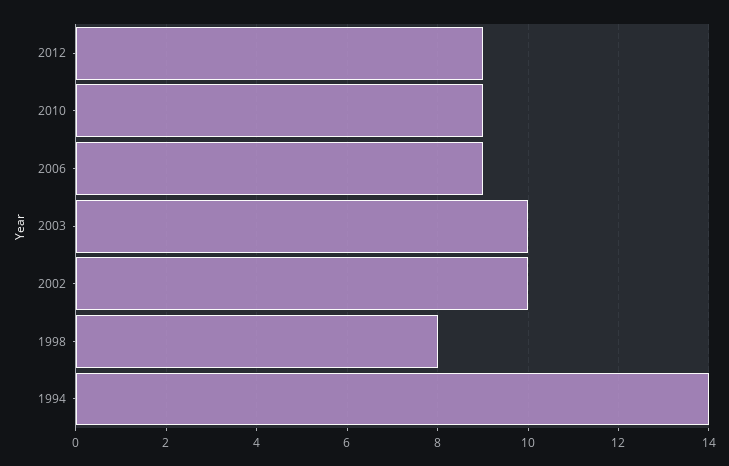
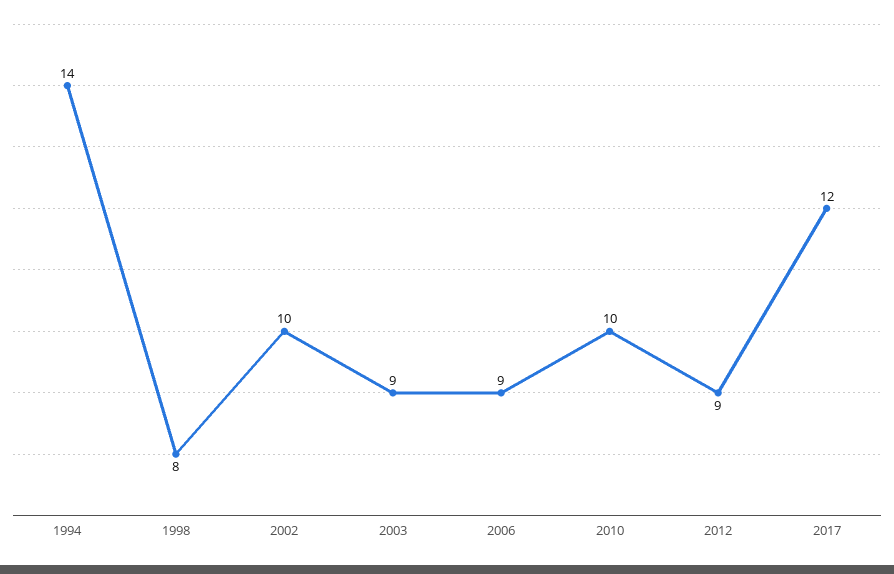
2010: 9 -> 10
2003: 10 -> 9
2017: none -> 12

